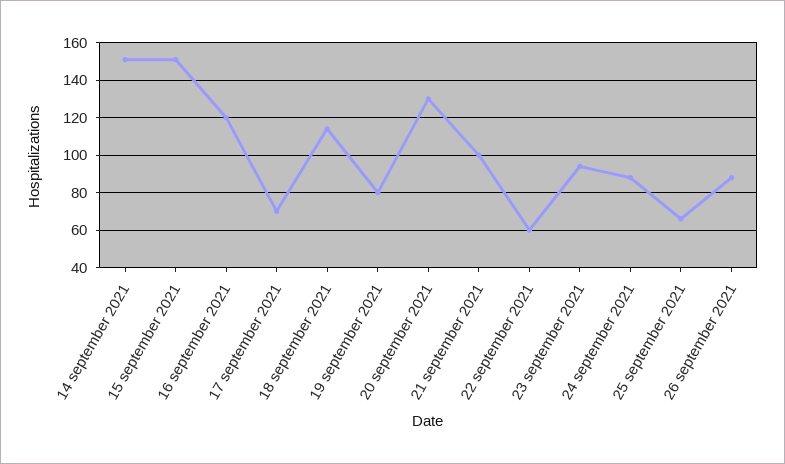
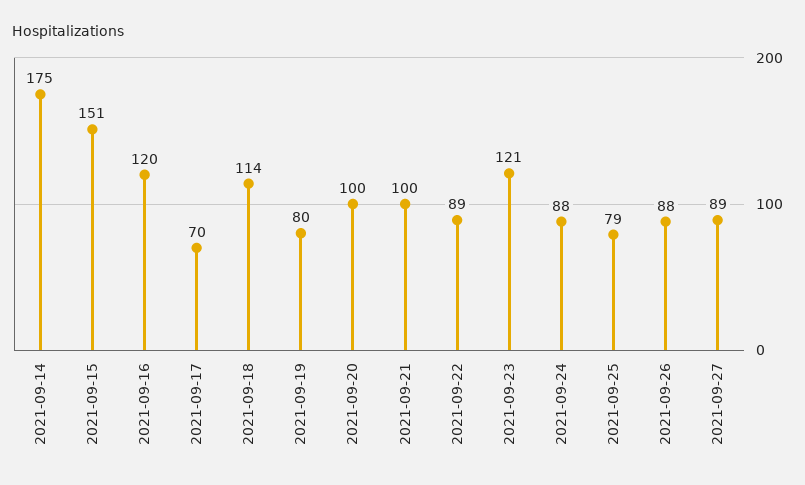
14 september 2021: 150 -> 175
20 september 2021: 130 -> 100
22 september 2021: 60 -> 89
23 september 2021: 95 -> 121
25 september 2021: 65 -> 79
2021-09-27: none -> 89

